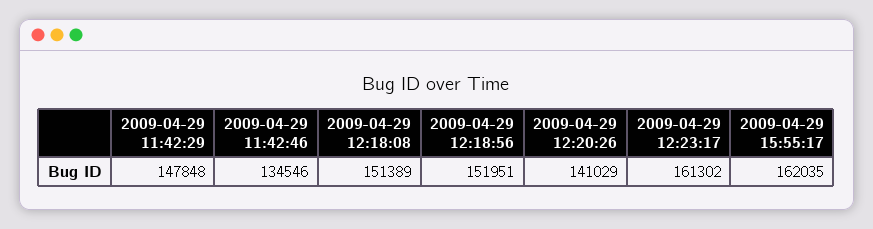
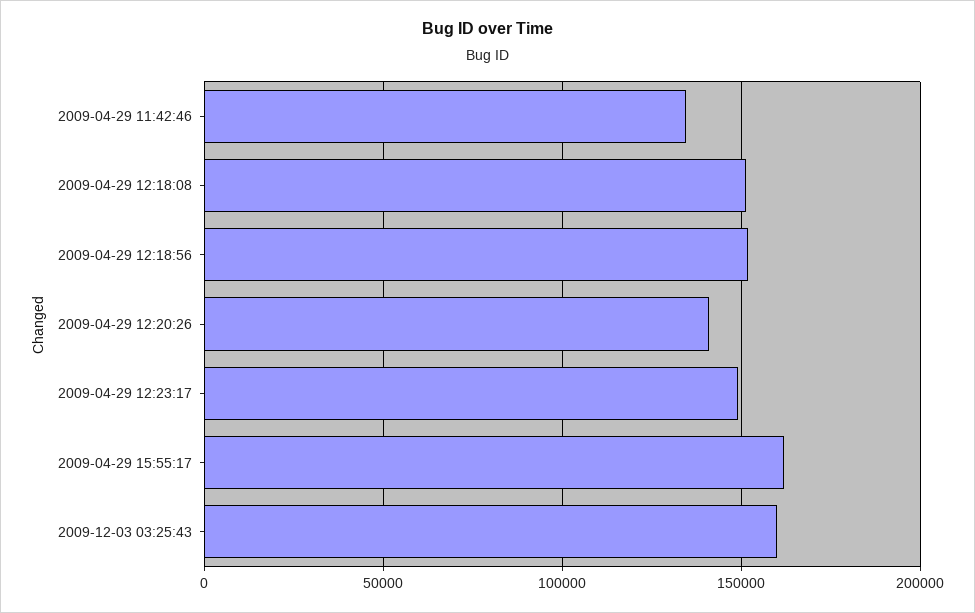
2009-04-29 11:42:29: 147848 -> none
2009-04-29 12:23:17: 161302 -> 150000
2009-12-03 03:25:43: none -> 160000

